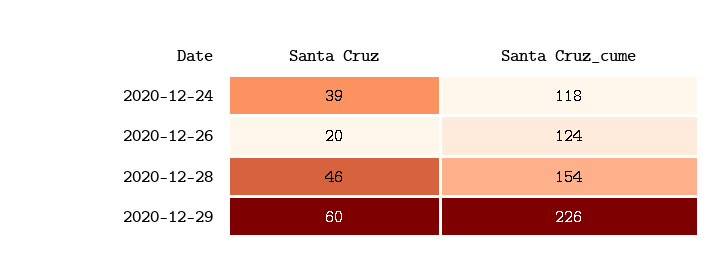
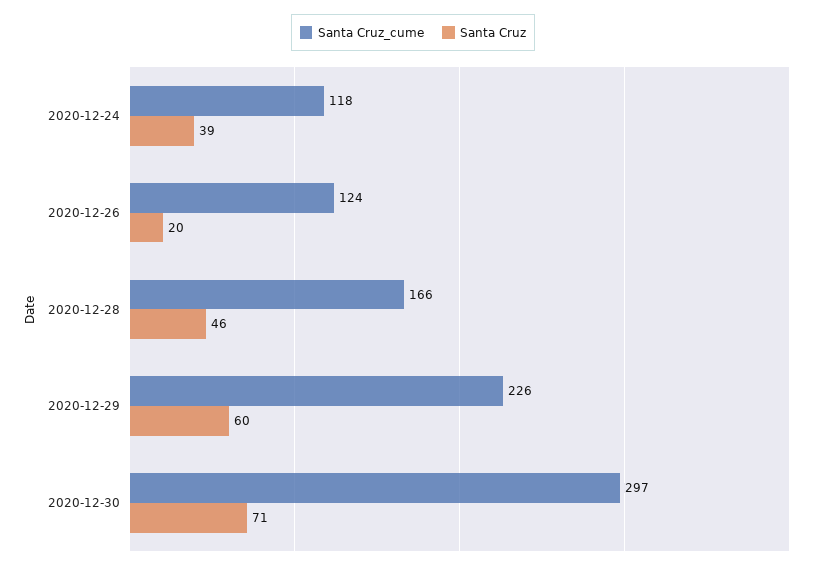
Santa Cruz_cume, 2020-12-28: 154 -> 166
Santa Cruz_cume, 2020-12-30: none -> 297
Santa Cruz, 2020-12-30: none -> 71

